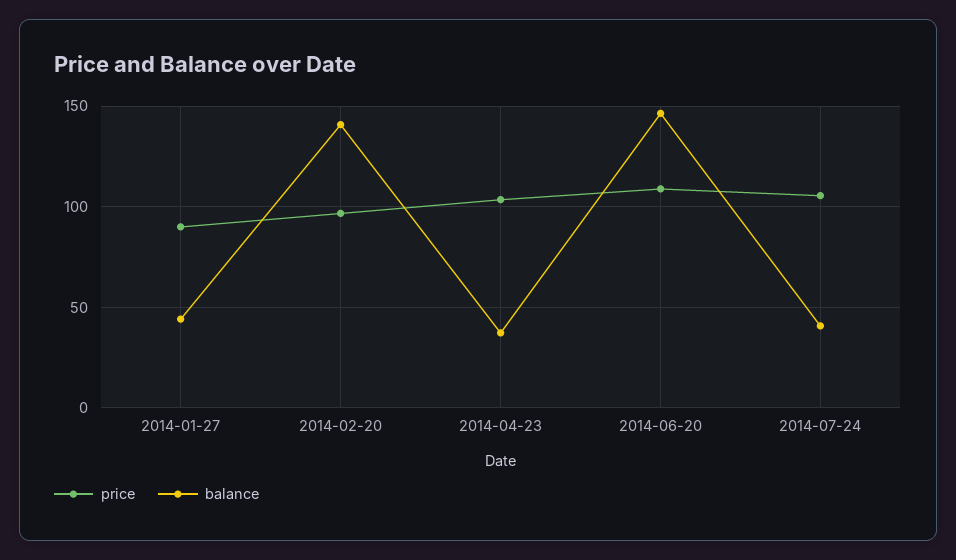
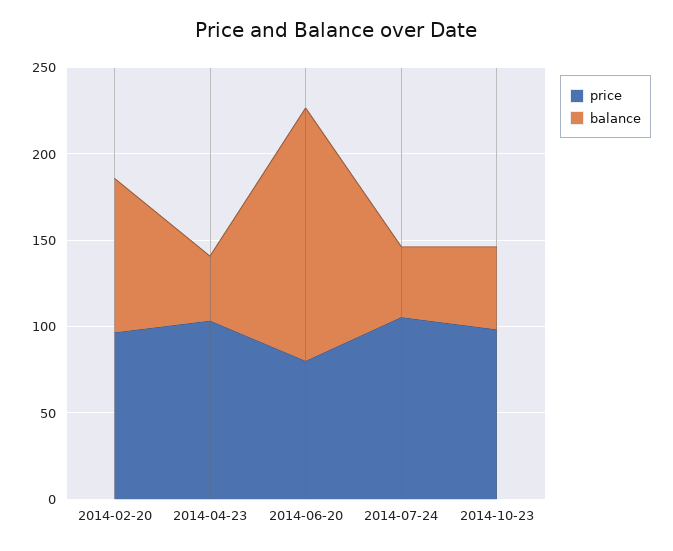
price, 2014-01-27: 90 -> none
balance, 2014-01-27: 45 -> none
balance, 2014-02-20: 140 -> 90
price, 2014-06-20: 110 -> 80
price, 2014-10-23: none -> 100
balance, 2014-10-23: none -> 50

